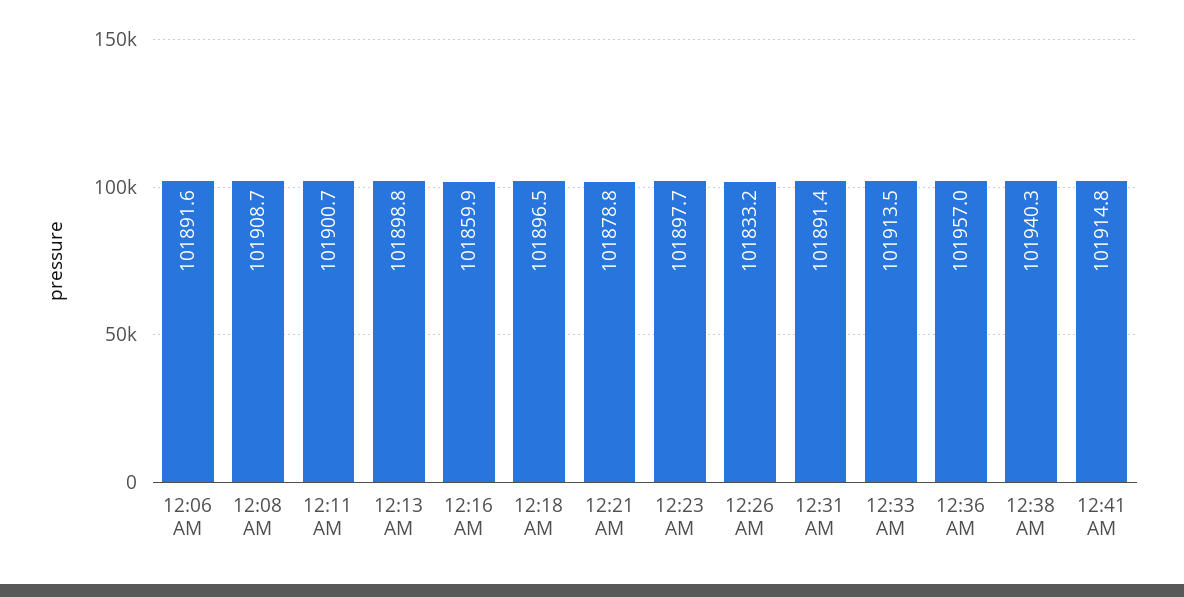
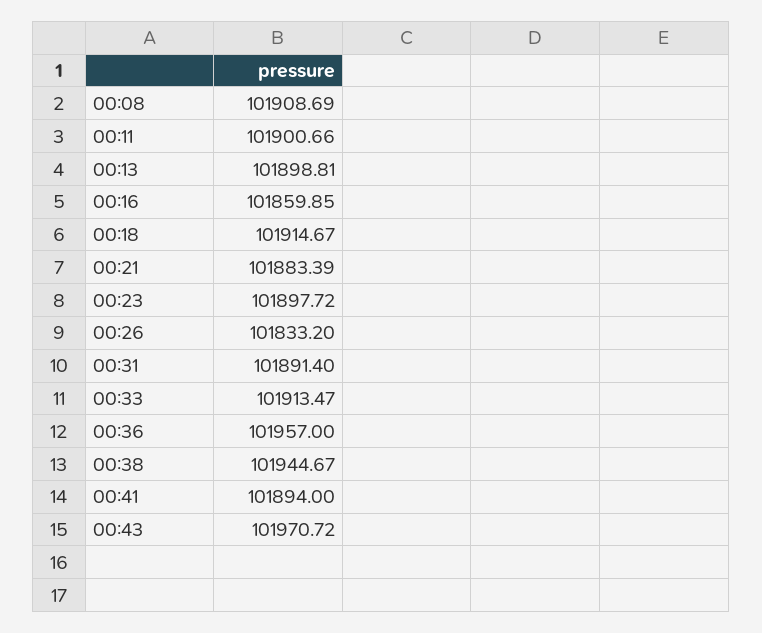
12:06 AM: 101891.6 -> none
12:18 AM: 101896.5 -> 101914.67
12:21 AM: 101878.8 -> 101883.39
12:38 AM: 101940.3 -> 101944.67
12:41 AM: 101914.8 -> 101894
00:43: none -> 101970.72

